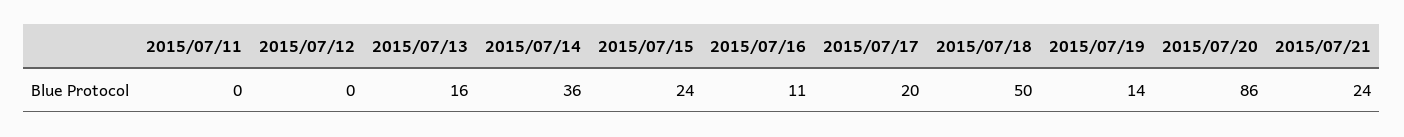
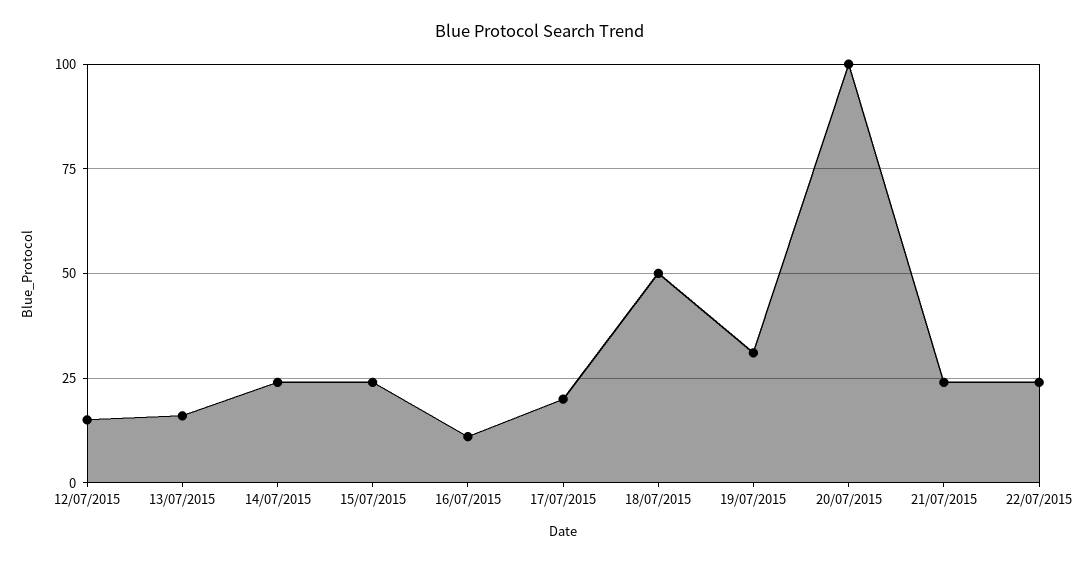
2015/07/11: 0 -> none
2015/07/12: 0 -> 15
2015/07/14: 36 -> 25
2015/07/19: 14 -> 30
2015/07/20: 86 -> 100
22/07/2015: none -> 25

